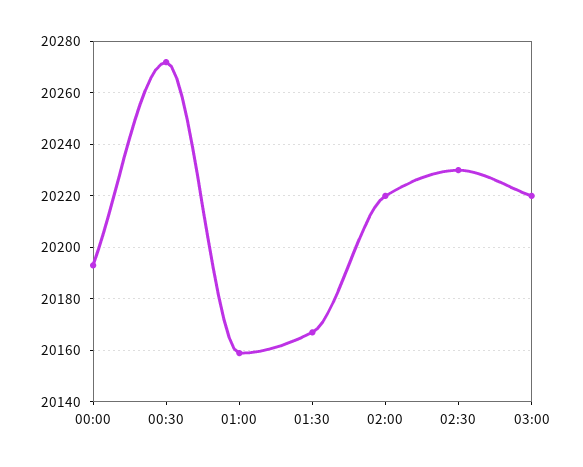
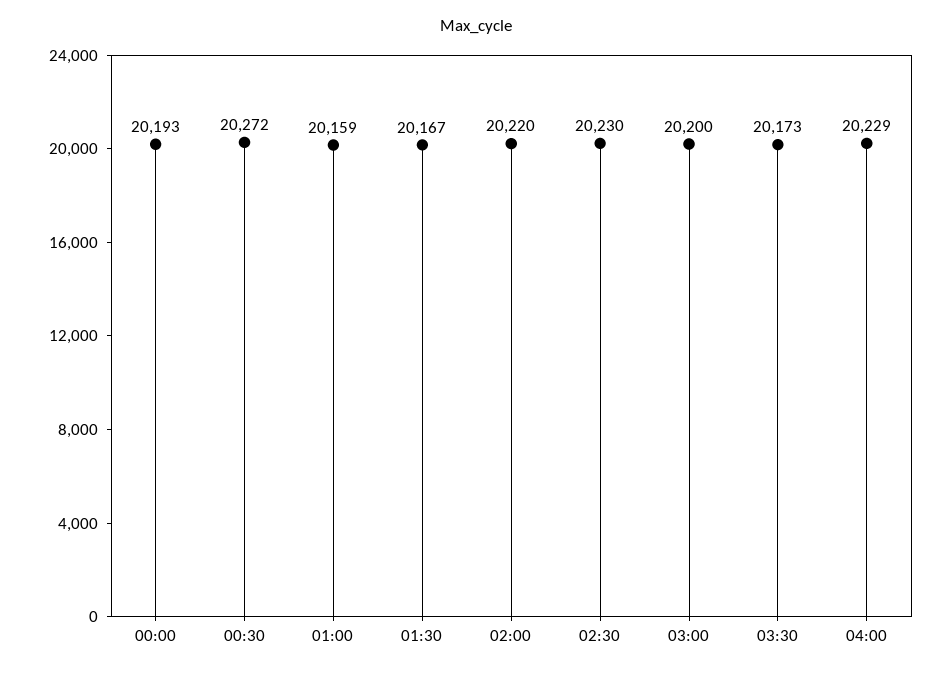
03:00: 20220 -> 20200
03:30: none -> 20173
04:00: none -> 20229

